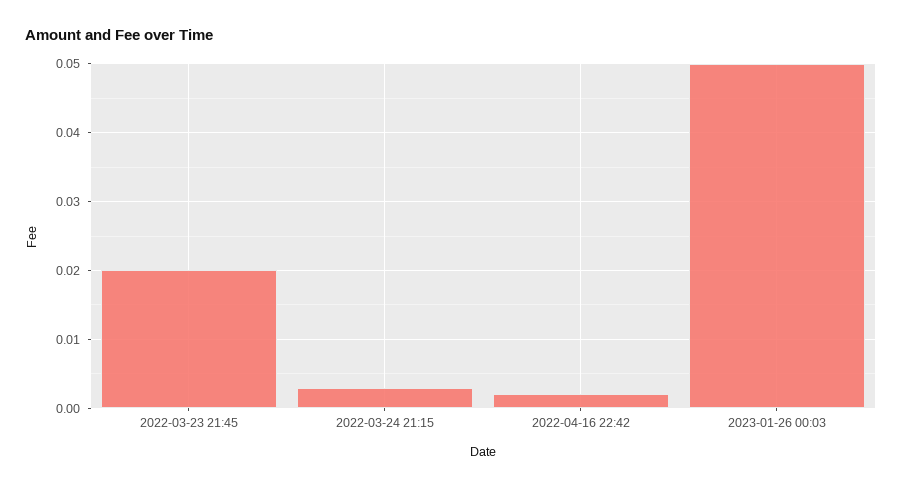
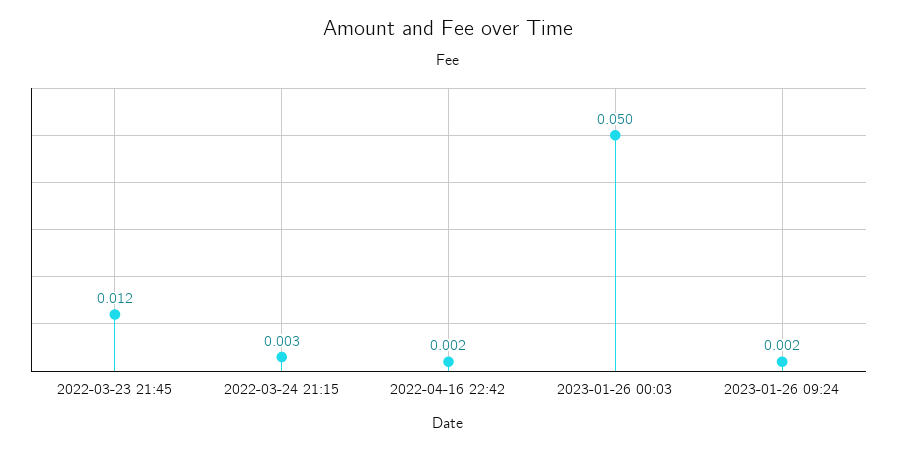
2022-03-23 21:45: 0.02 -> 0.012
2023-01-26 09:24: none -> 0.002

